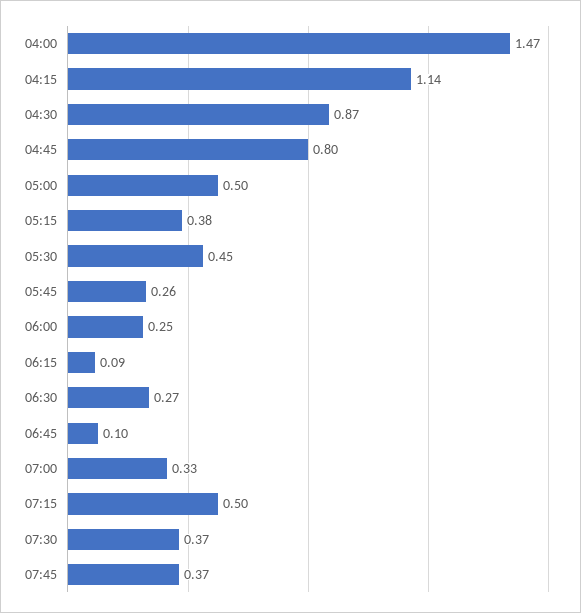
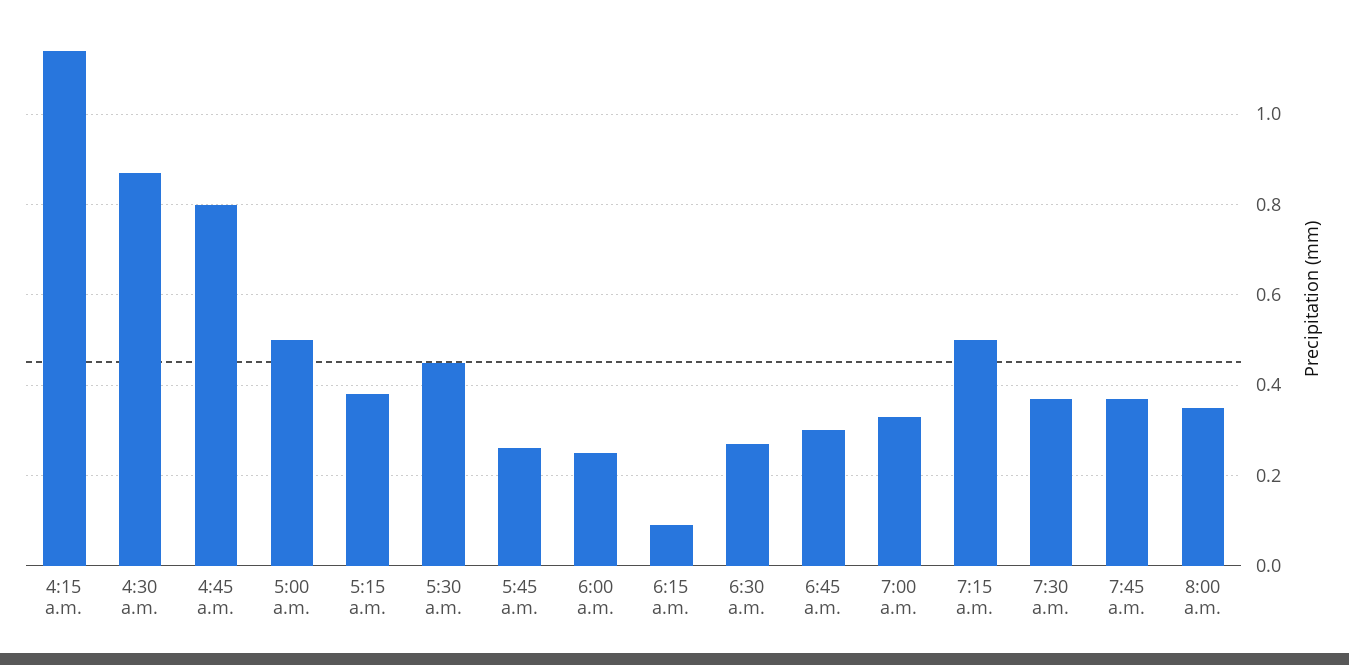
04:00: 1.47 -> none
06:45: 0.1 -> 0.3
8:00 a.m.: none -> 0.35

